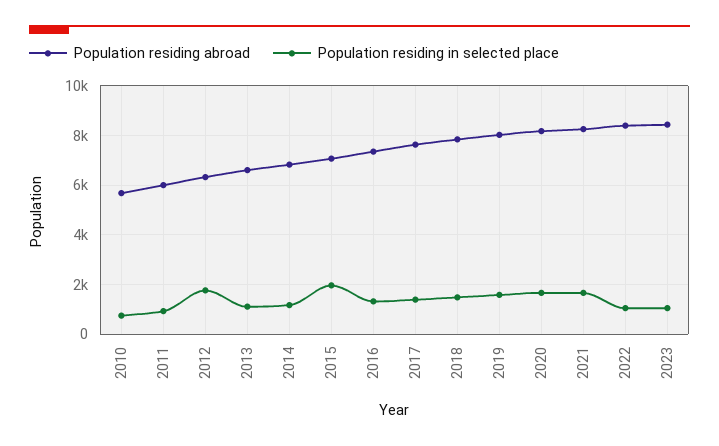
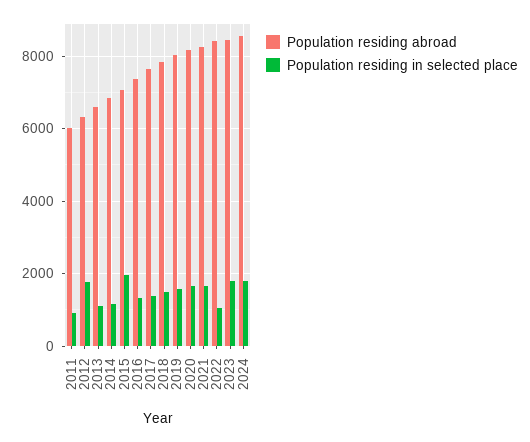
Population residing abroad, 2010: 5750 -> none
Population residing in selected place, 2010: 750 -> none
Population residing in selected place, 2023: 1000 -> 1800
Population residing abroad, 2024: none -> 8600
Population residing in selected place, 2024: none -> 1800

